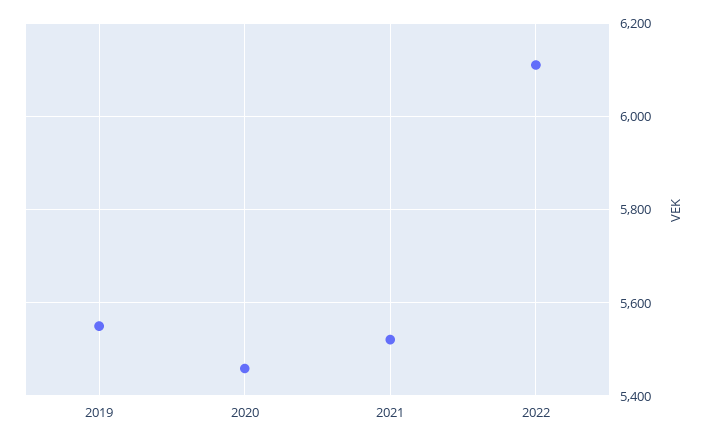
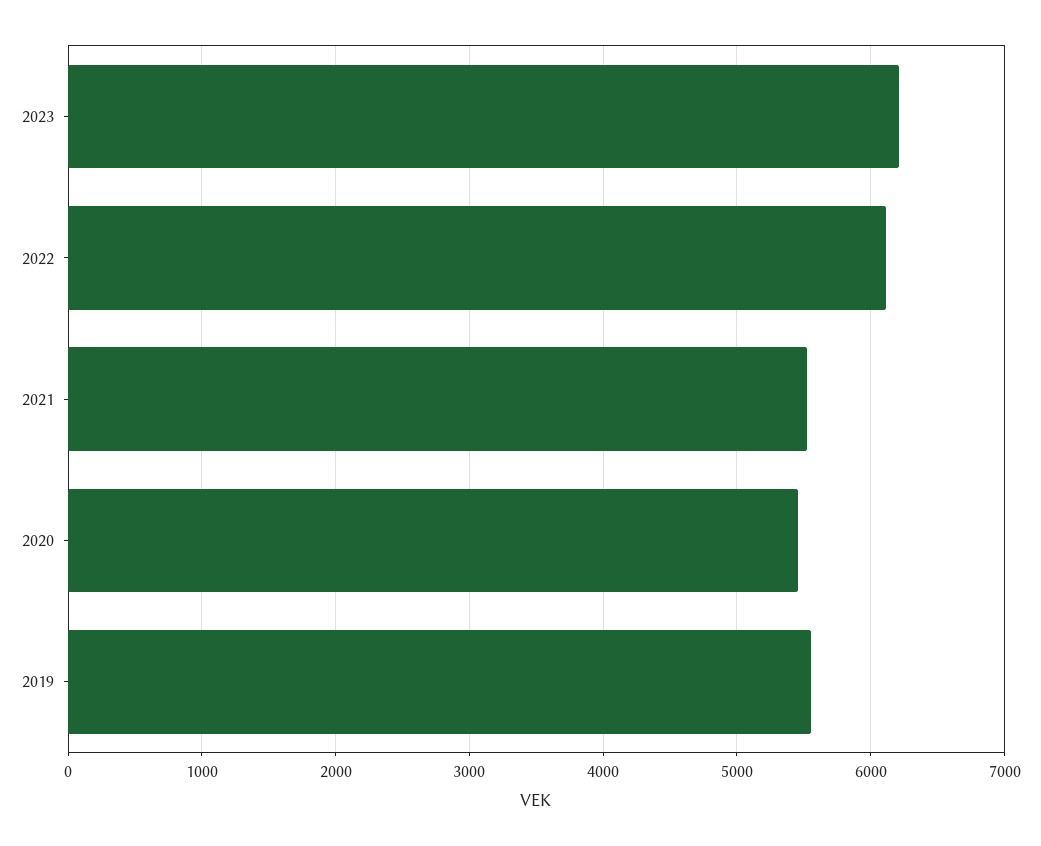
2023: none -> 6200

